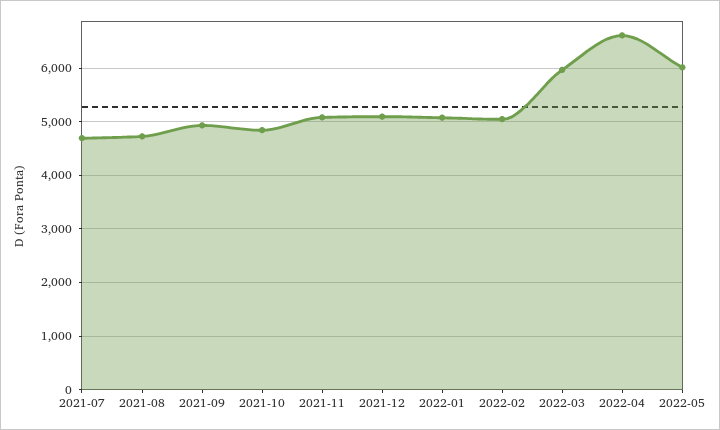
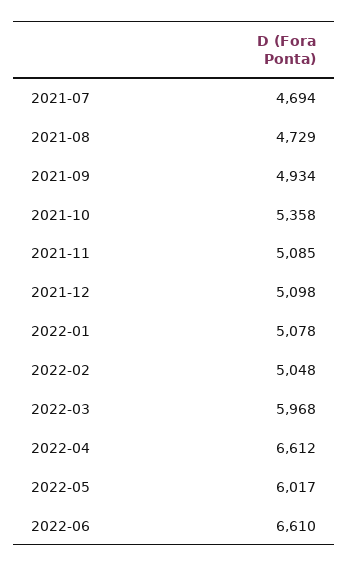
2021-10: 4800 -> 5358
2022-06: none -> 6610

